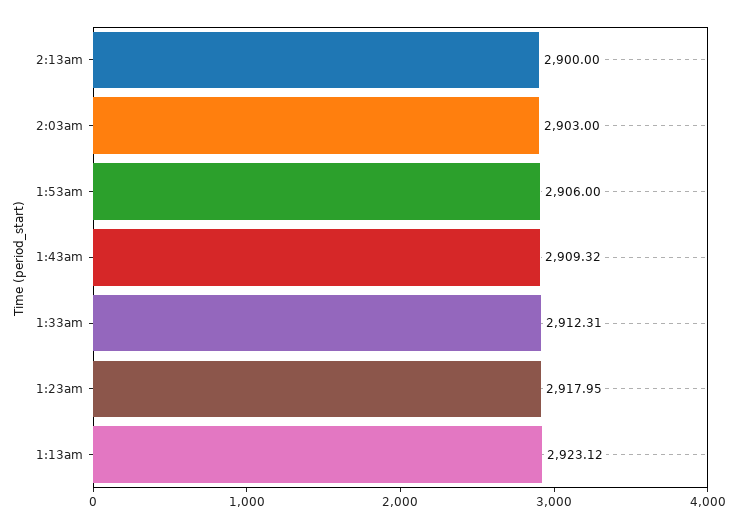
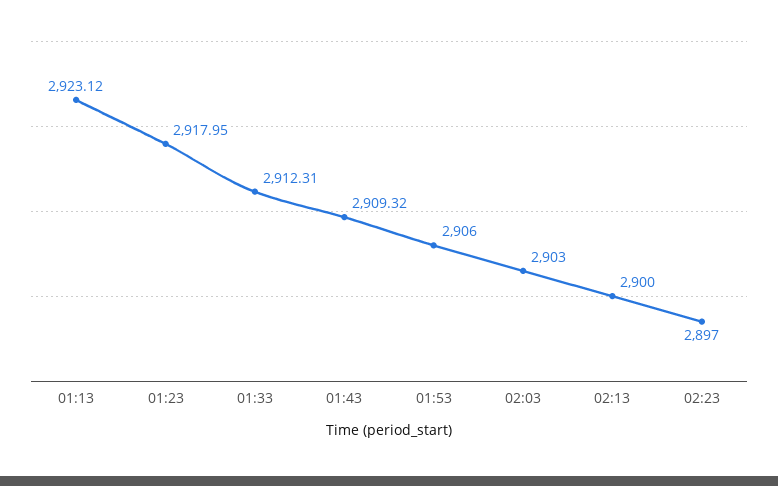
02:23: none -> 2897

